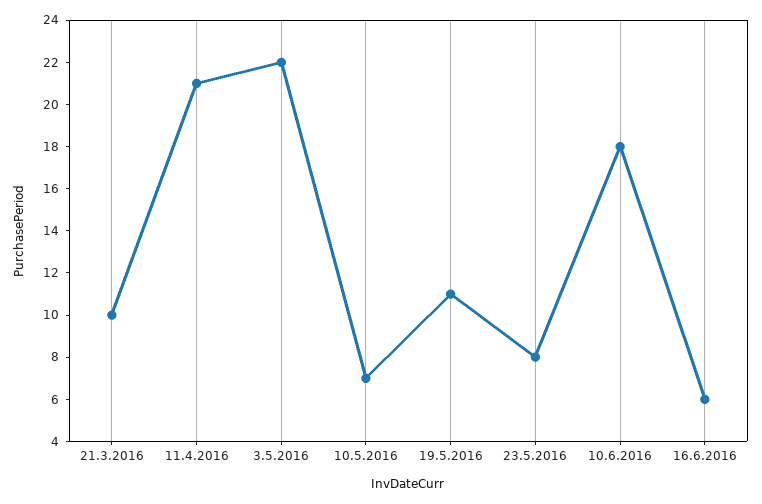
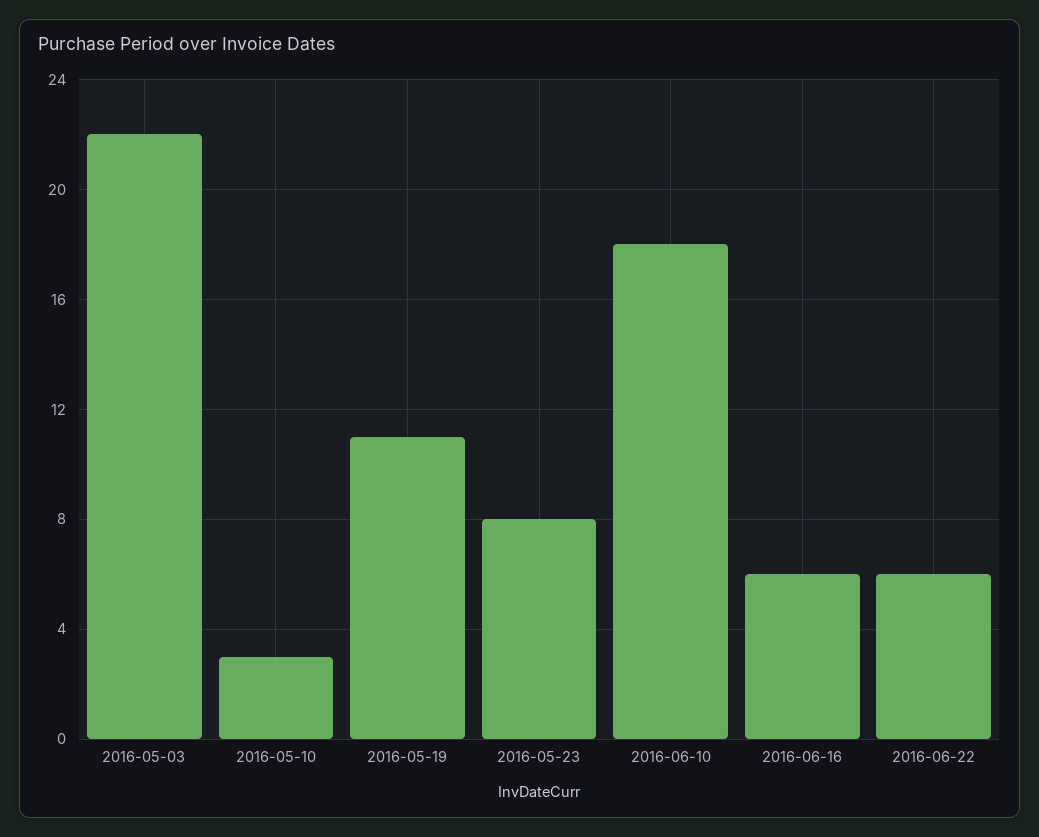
21.3.2016: 10 -> none
11.4.2016: 21 -> none
10.5.2016: 7 -> 3
2016-06-22: none -> 6

